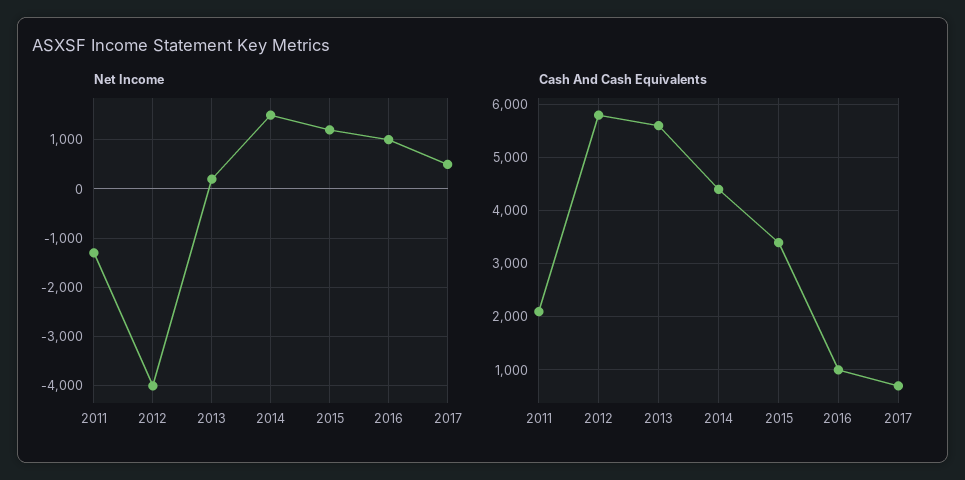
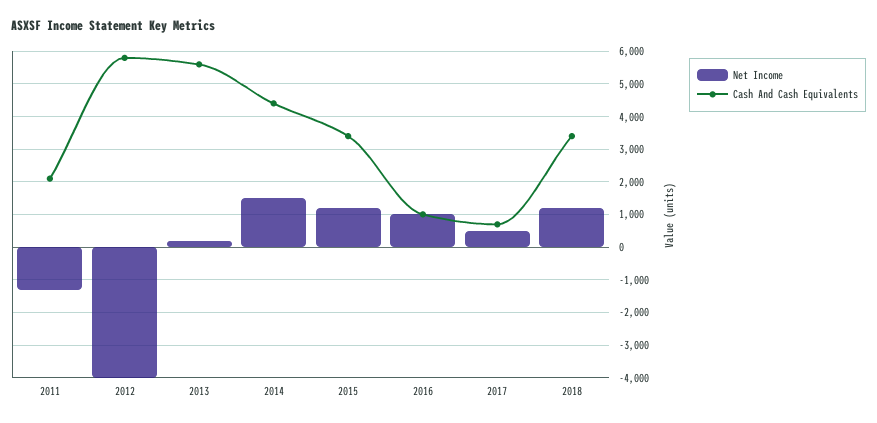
Net Income, 2018: none -> 1200
Cash And Cash Equivalents, 2018: none -> 3400

